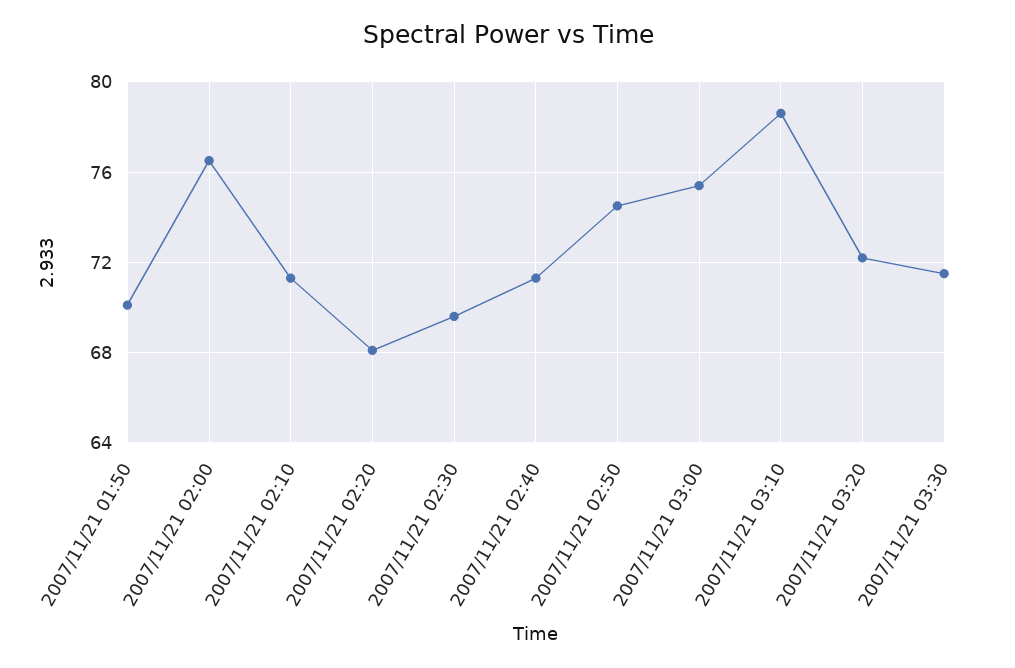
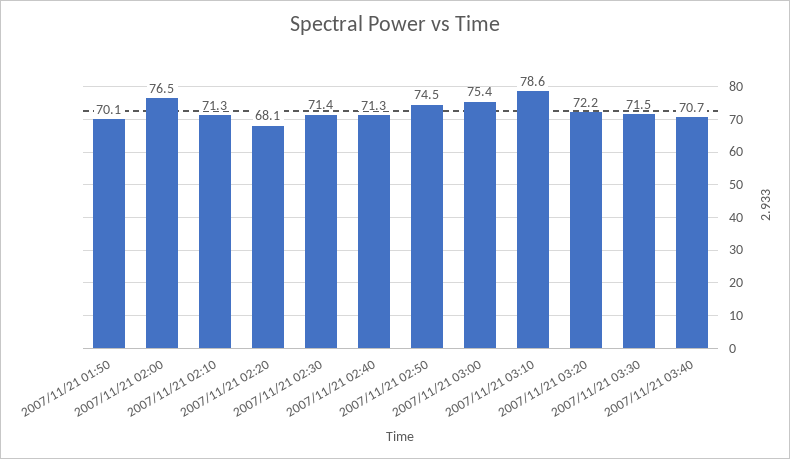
2007/11/21 02:30: 69.5 -> 71.4
2007/11/21 03:40: none -> 70.7

